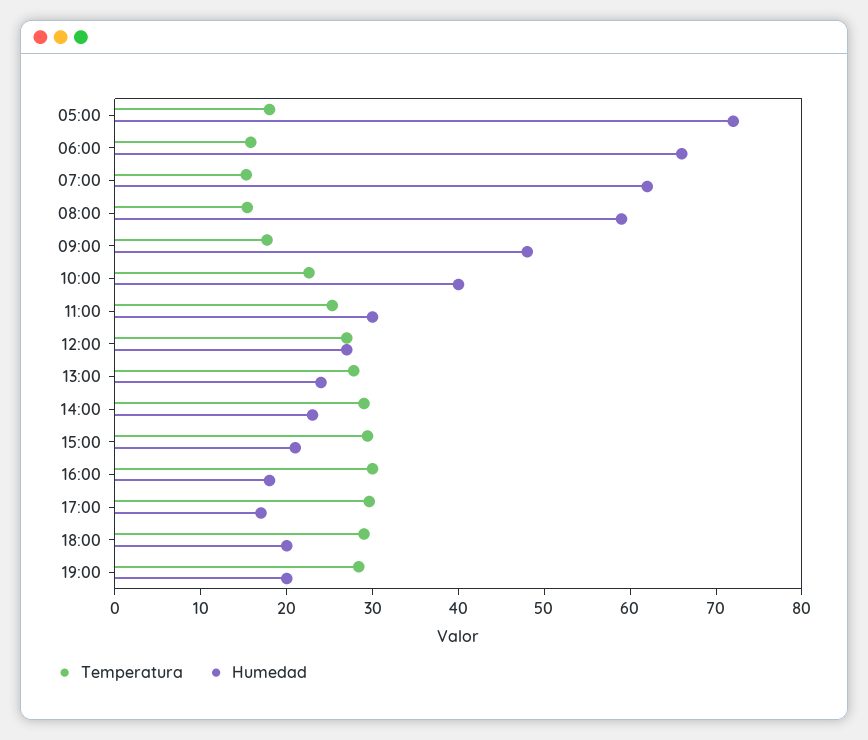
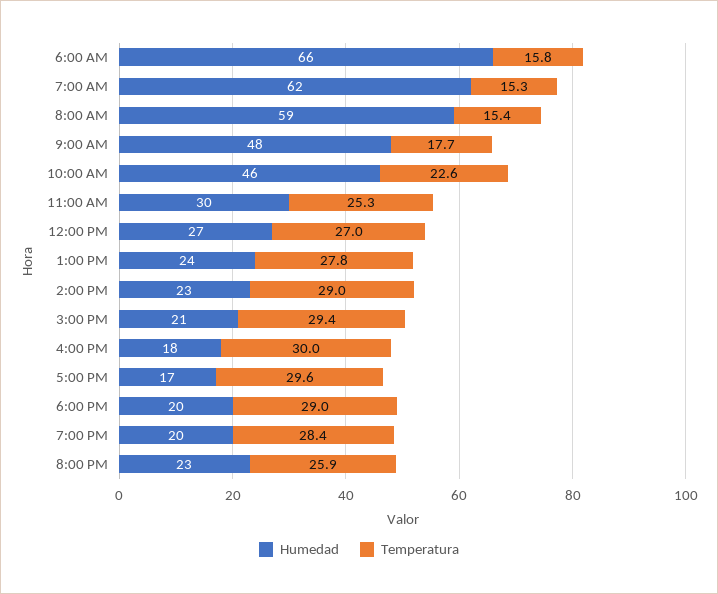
Temperatura, 05:00: 18 -> none
Humedad, 05:00: 72 -> none
Humedad, 10:00: 40 -> 46
Humedad, 8:00 PM: none -> 23
Temperatura, 8:00 PM: none -> 25.9

